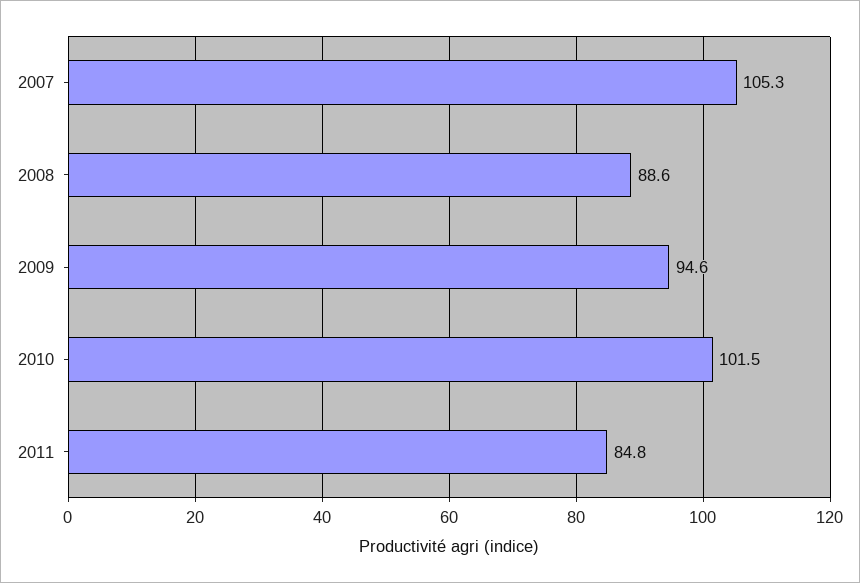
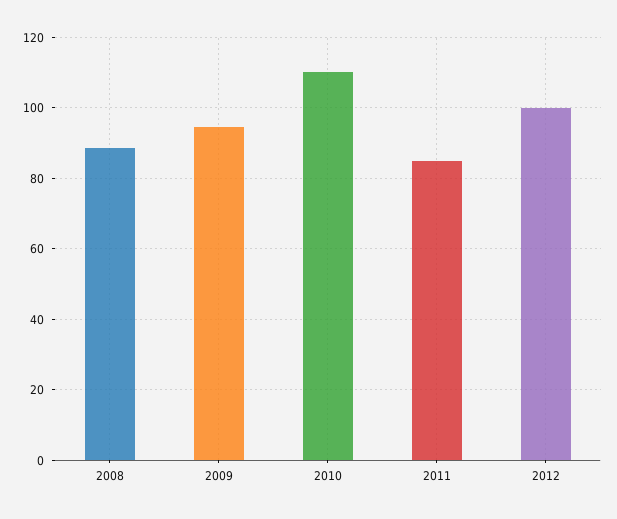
2007: 105.3 -> none
2010: 101.5 -> 110
2012: none -> 100

